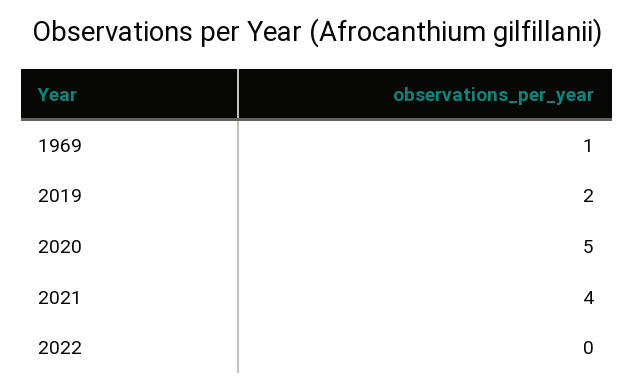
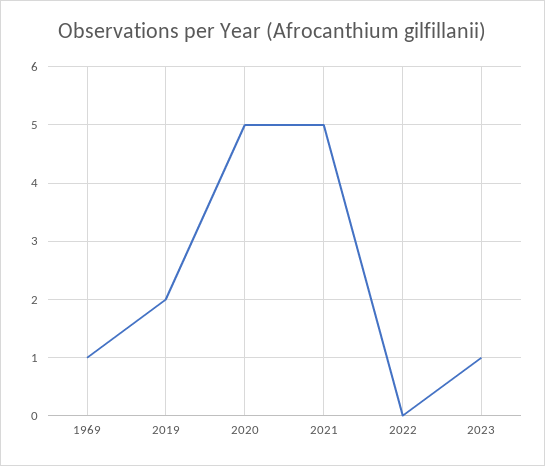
2021: 4 -> 5
2023: none -> 1

